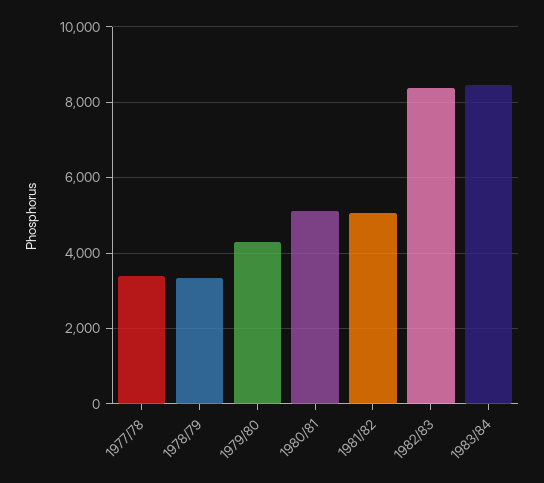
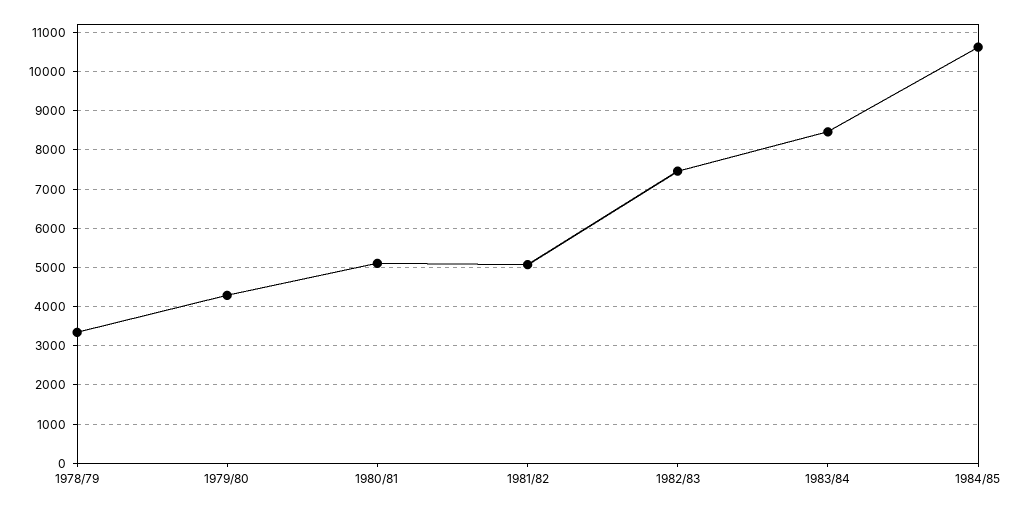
1977/78: 3400 -> none
1982/83: 8400 -> 7400
1984/85: none -> 10600

